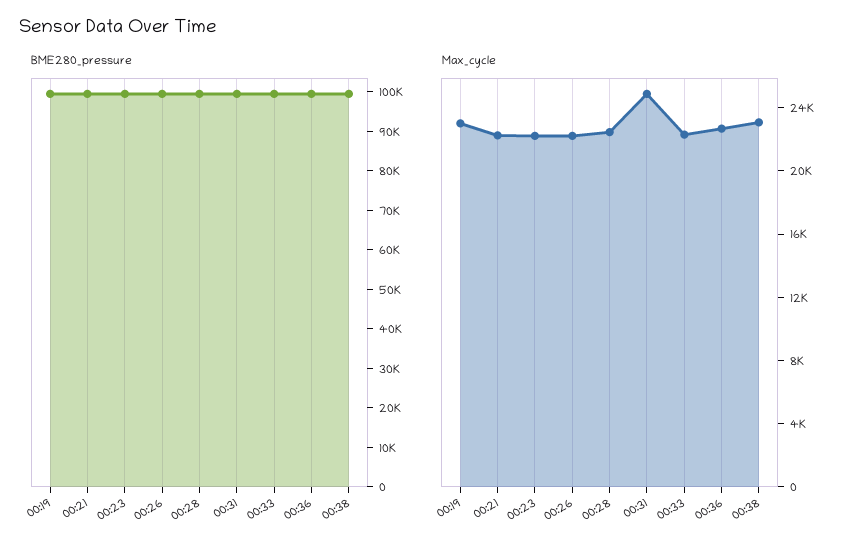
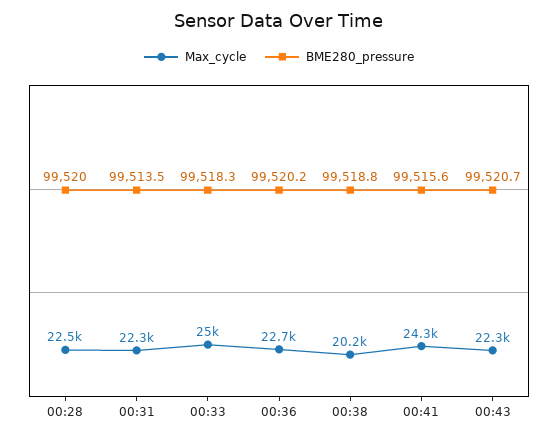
BME280_pressure, 00:19: 100000 -> none
BME280_pressure, 00:21: 100000 -> none
BME280_pressure, 00:23: 100000 -> none
BME280_pressure, 00:26: 100000 -> none
Max_cycle, 00:19: 23000 -> none
Max_cycle, 00:21: 22000 -> none
Max_cycle, 00:23: 22000 -> none
Max_cycle, 00:26: 22000 -> none
Max_cycle, 00:31: 25000 -> 22300
Max_cycle, 00:33: 22000 -> 25000
Max_cycle, 00:38: 23000 -> 20200
Max_cycle, 00:41: none -> 24300
BME280_pressure, 00:41: none -> 99515.6
Max_cycle, 00:43: none -> 22300
BME280_pressure, 00:43: none -> 99520.7

